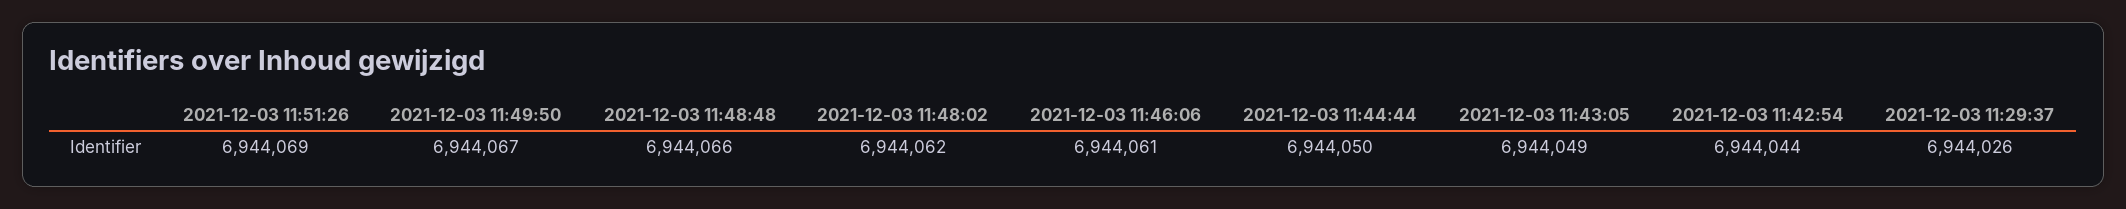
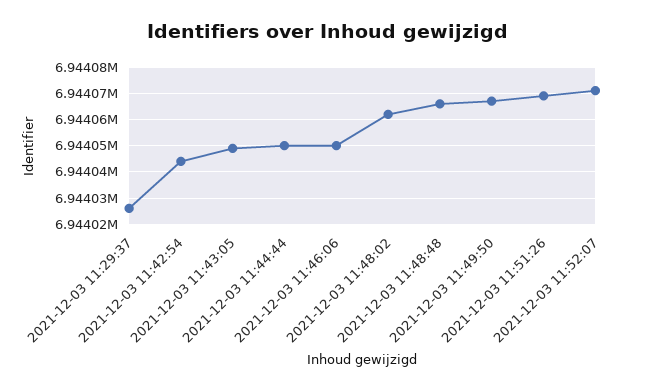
2021-12-03 11:46:06: 6944061 -> 6944050
2021-12-03 11:52:07: none -> 6944070

